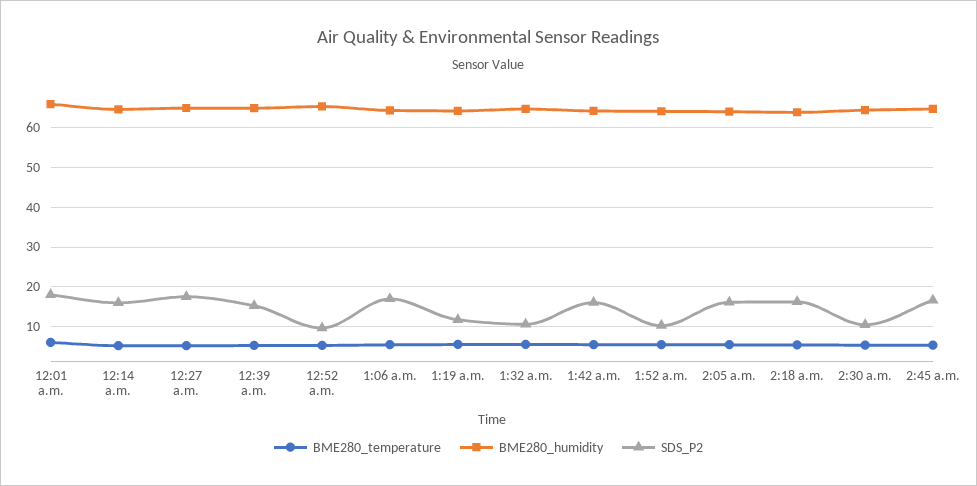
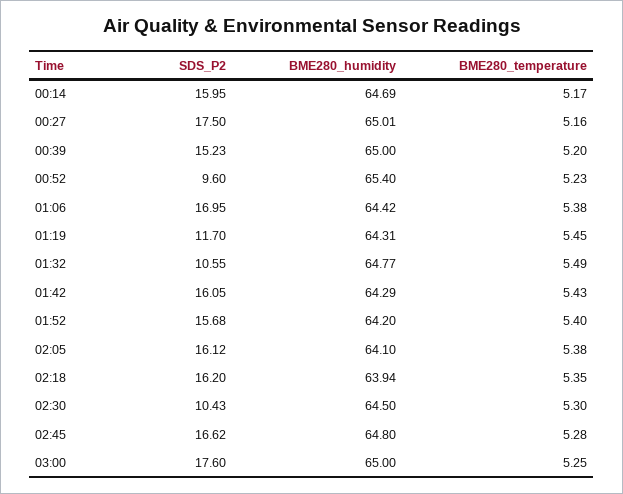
BME280_temperature, 12:01 a.m.: 6 -> none
BME280_humidity, 12:01 a.m.: 66 -> none
SDS_P2, 12:01 a.m.: 18 -> none
SDS_P2, 1:52 a.m.: 10 -> 15.68
SDS_P2, 03:00: none -> 17.6
BME280_humidity, 03:00: none -> 65
BME280_temperature, 03:00: none -> 5.25

